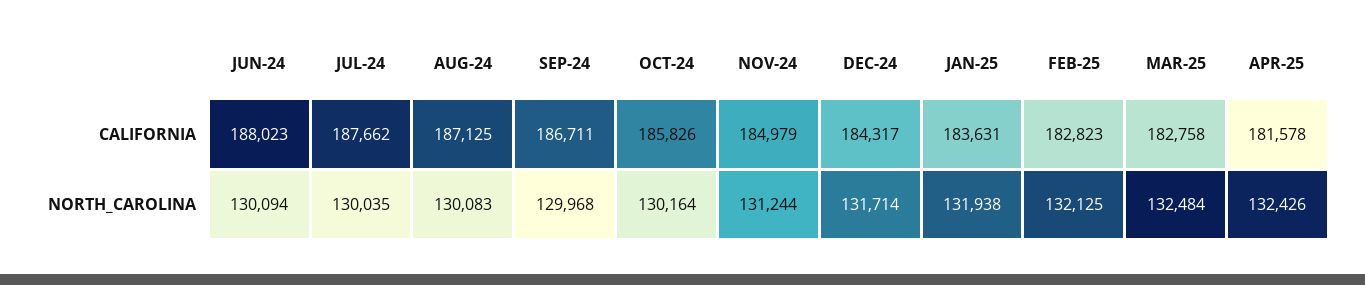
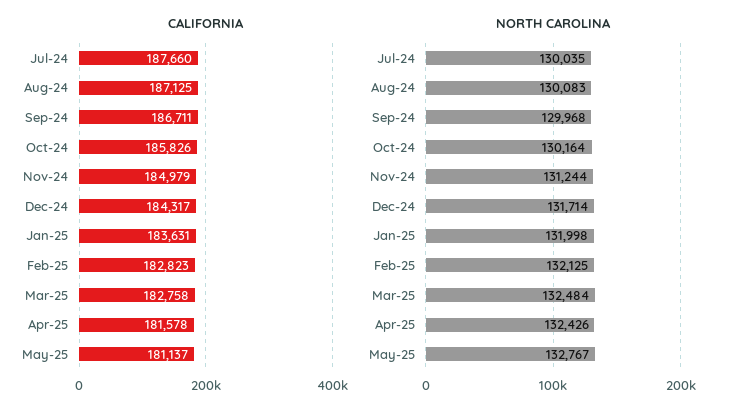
CALIFORNIA, JUN-24: 188023 -> none
CALIFORNIA, JUL-24: 187662 -> 187660
NORTH_CAROLINA, JUN-24: 130094 -> none
NORTH_CAROLINA, JAN-25: 131938 -> 131998
CALIFORNIA, May-25: none -> 181137
NORTH_CAROLINA, May-25: none -> 132767

